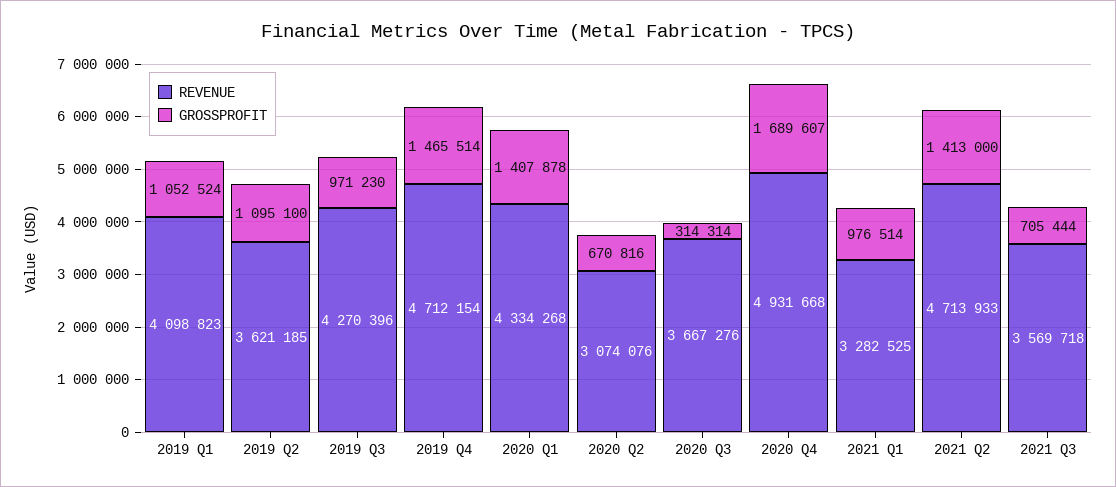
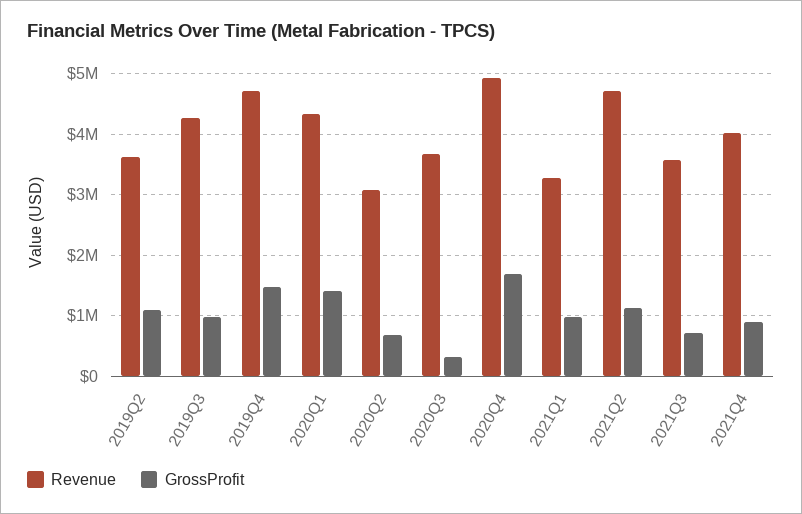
REVENUE, 2019 Q1: 4098823 -> none
GROSSPROFIT, 2019 Q1: 1052524 -> none
GROSSPROFIT, 2021 Q2: 1413000 -> 1100000
REVENUE, 2021Q4: none -> 4000000
GROSSPROFIT, 2021Q4: none -> 900000

